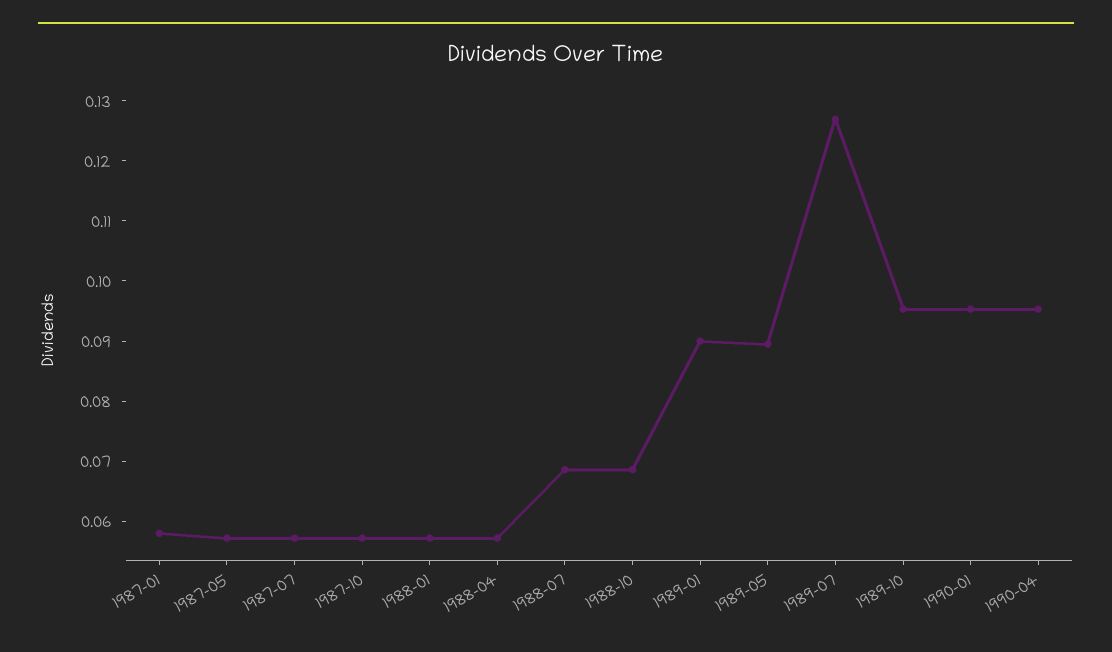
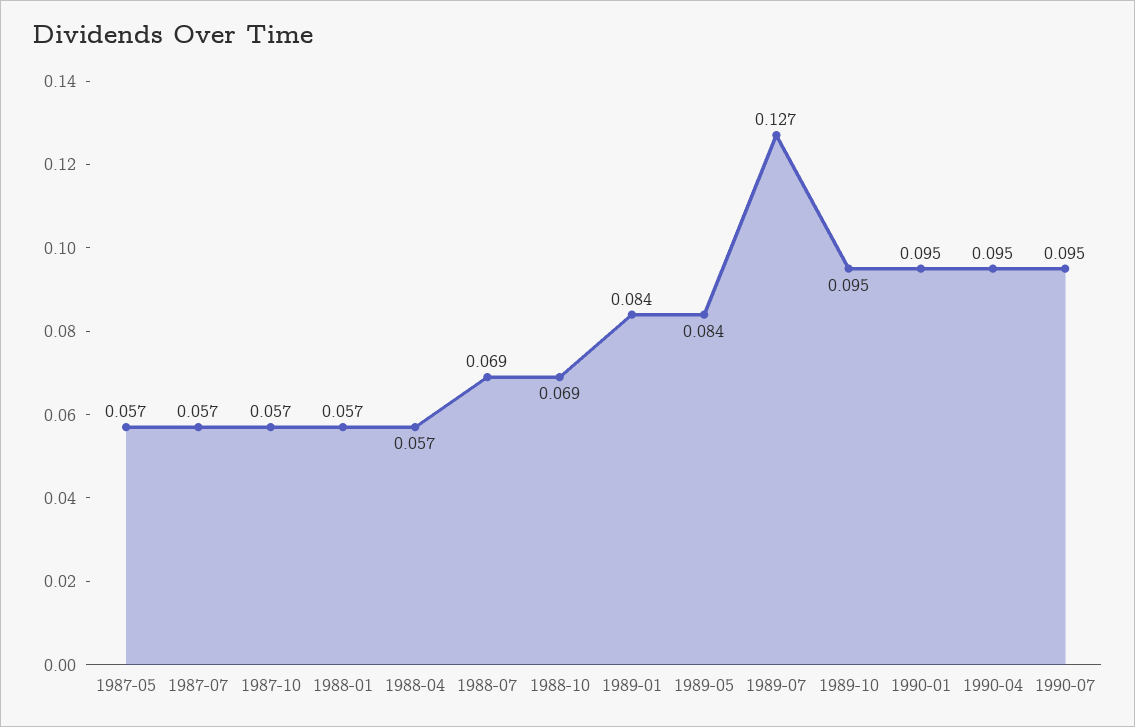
1987-01: 0.058 -> none
1989-01: 0.09 -> 0.084
1989-05: 0.09 -> 0.084
1990-07: none -> 0.095

